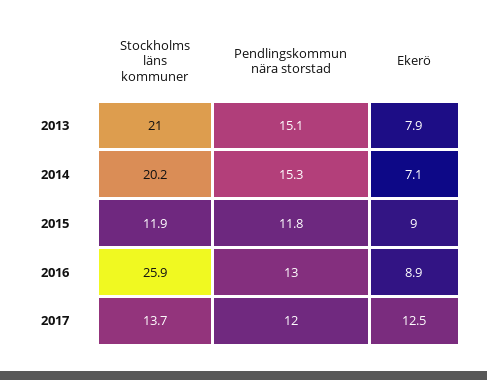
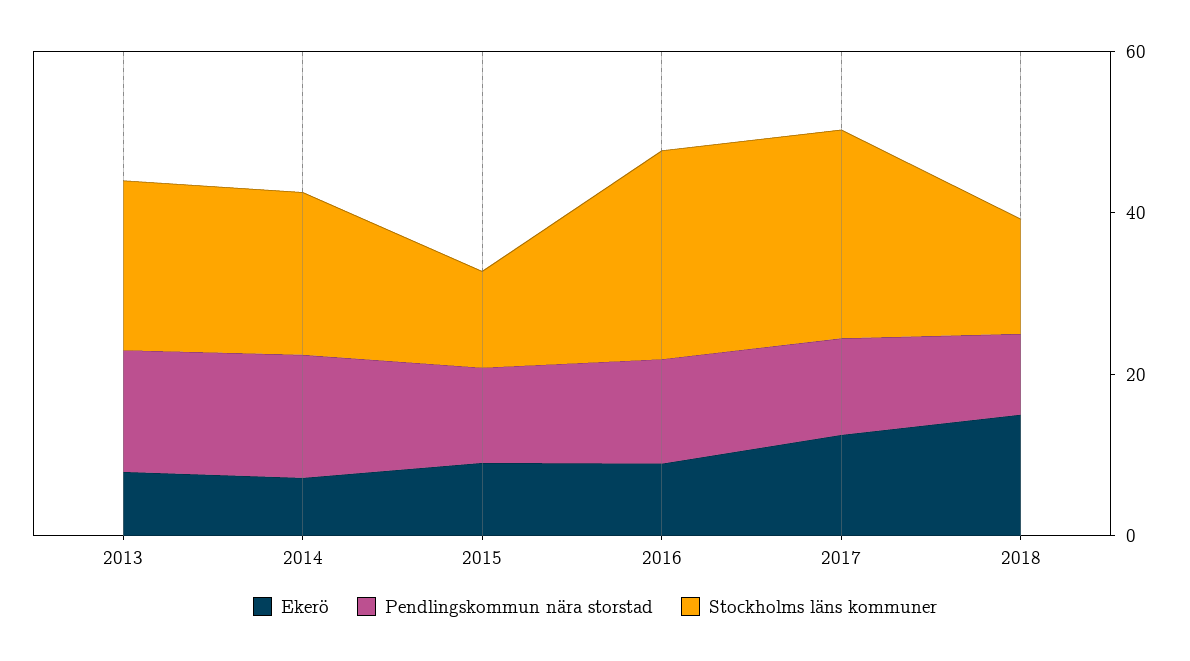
Stockholms läns kommuner, 2017: 13.7 -> 25
Ekerö, 2018: none -> 15
Pendlingskommun nära storstad, 2018: none -> 10
Stockholms läns kommuner, 2018: none -> 15

